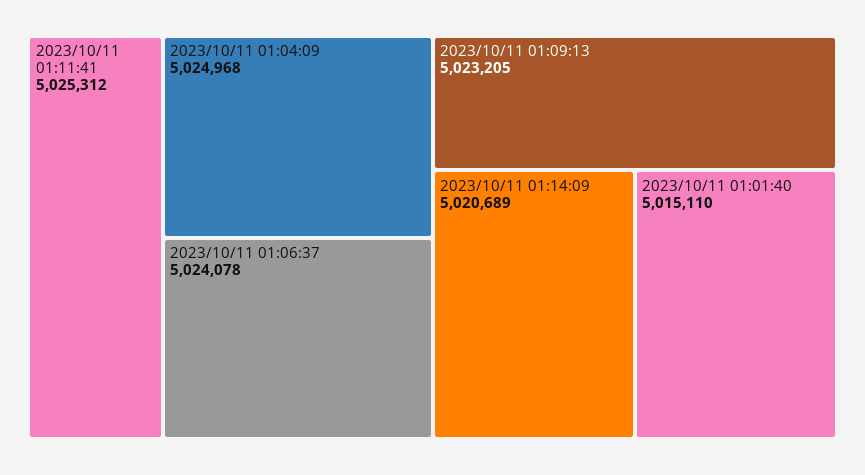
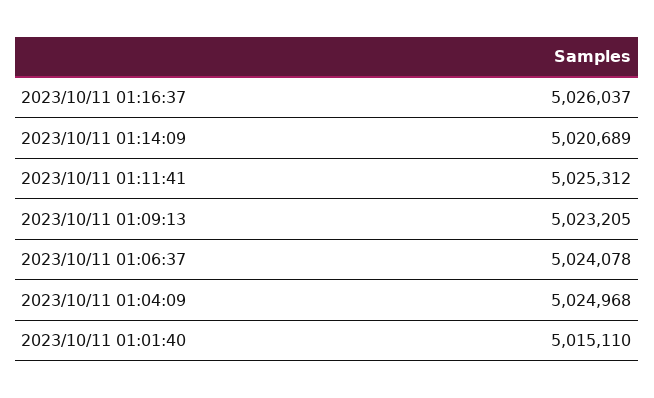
2023/10/11 01:16:37: none -> 5026037

